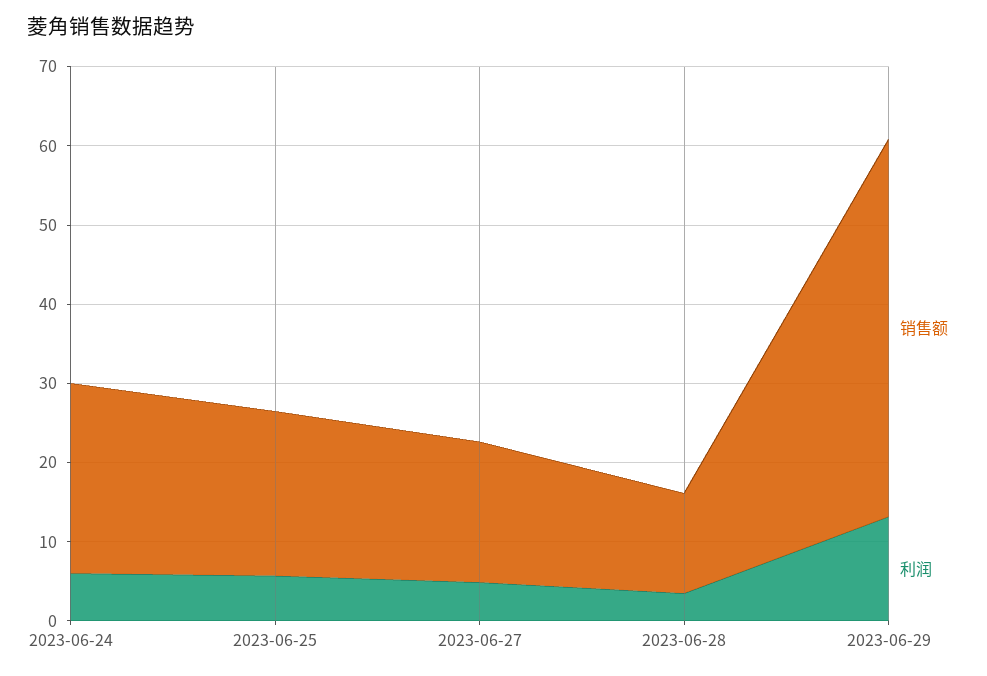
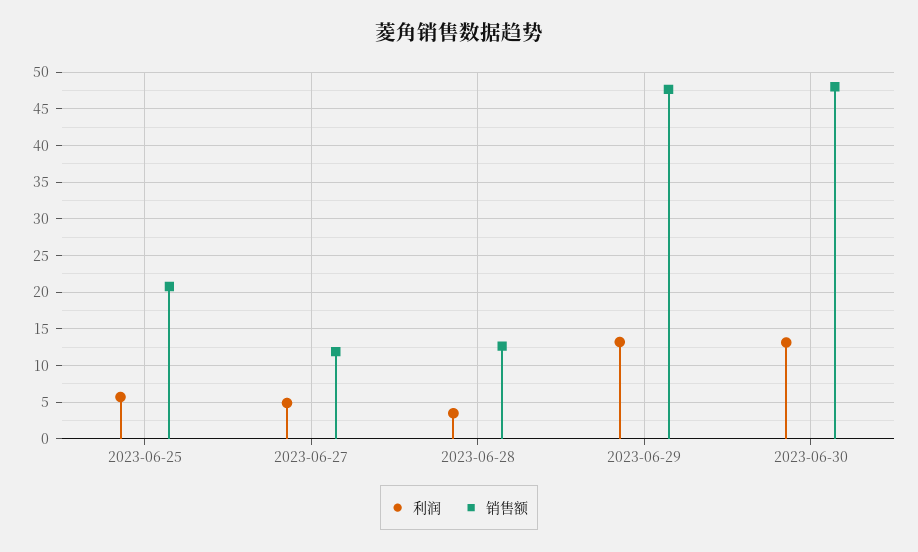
销售额, 2023-06-24: 24 -> none
利润, 2023-06-24: 6 -> none
销售额, 2023-06-27: 18 -> 12
利润, 2023-06-30: none -> 13
销售额, 2023-06-30: none -> 48

